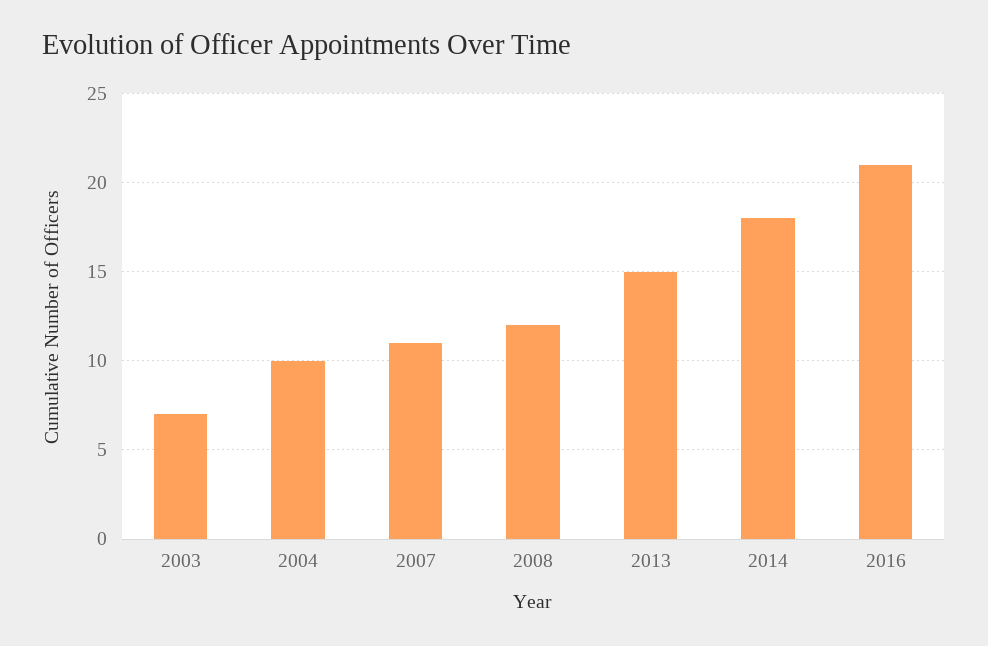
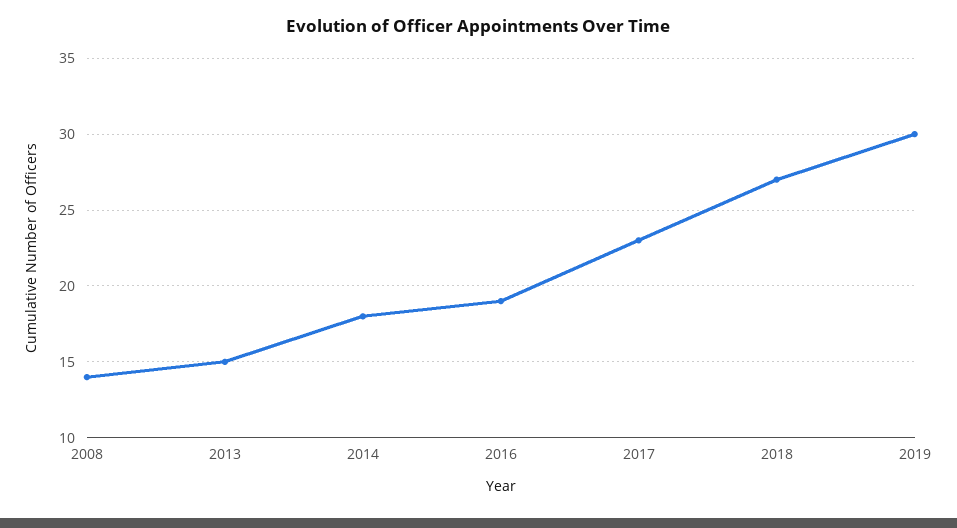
2003: 7 -> none
2004: 10 -> none
2007: 11 -> none
2008: 12 -> 14
2016: 21 -> 19
2017: none -> 23
2018: none -> 27
2019: none -> 30

